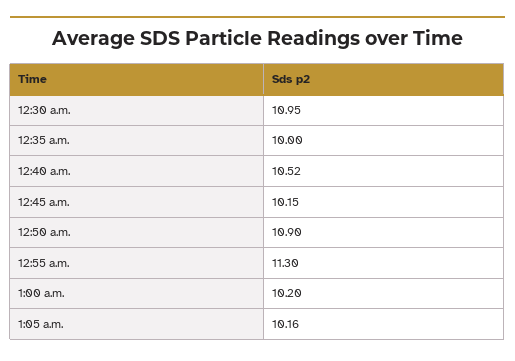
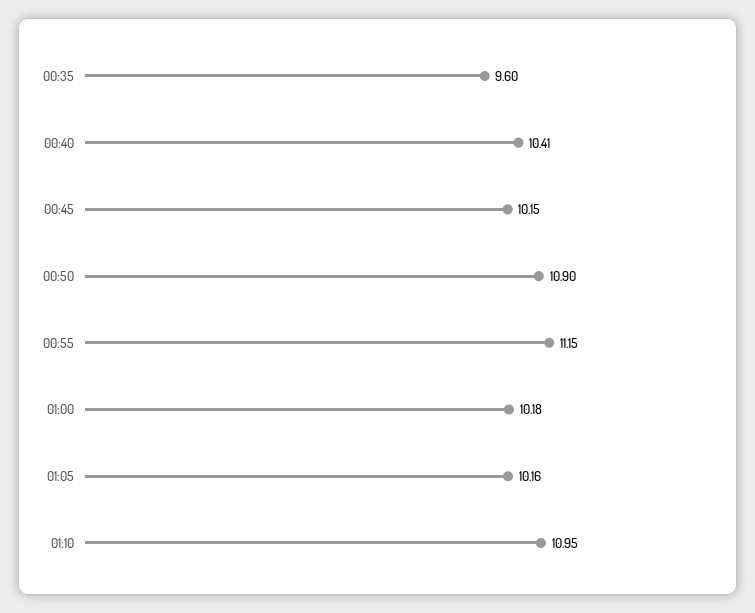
12:30 a.m.: 10.95 -> none
12:35 a.m.: 10 -> 9.6
12:40 a.m.: 10.52 -> 10.41
12:55 a.m.: 11.3 -> 11.15
1:00 a.m.: 10.2 -> 10.18
01:10: none -> 10.95

